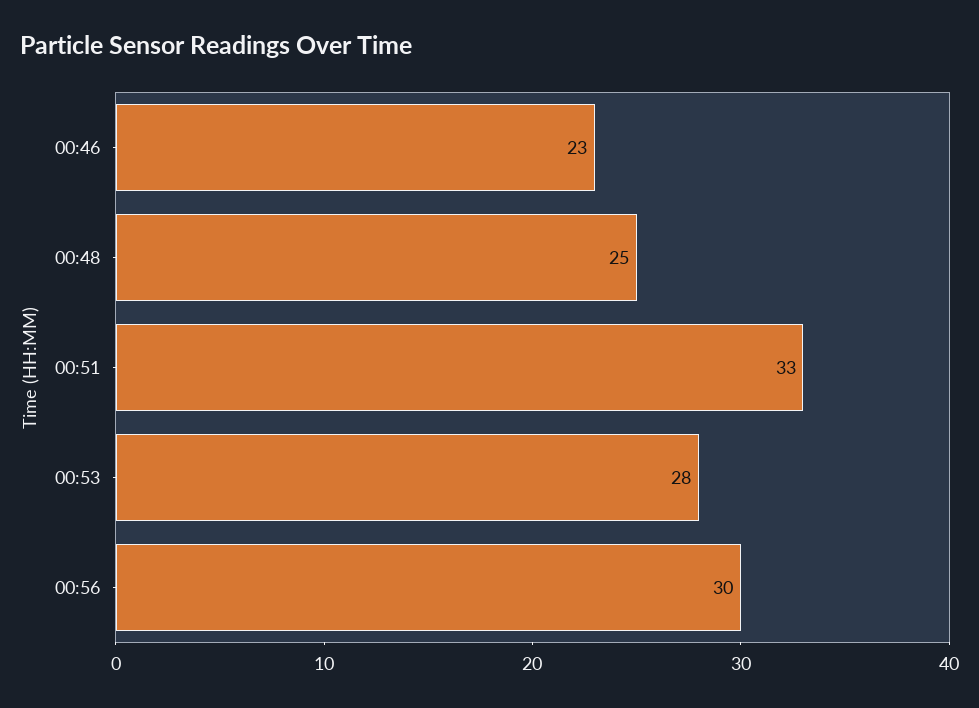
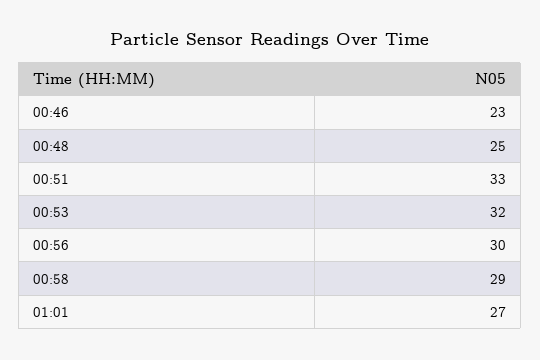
00:53: 28 -> 32
00:58: none -> 29
01:01: none -> 27

